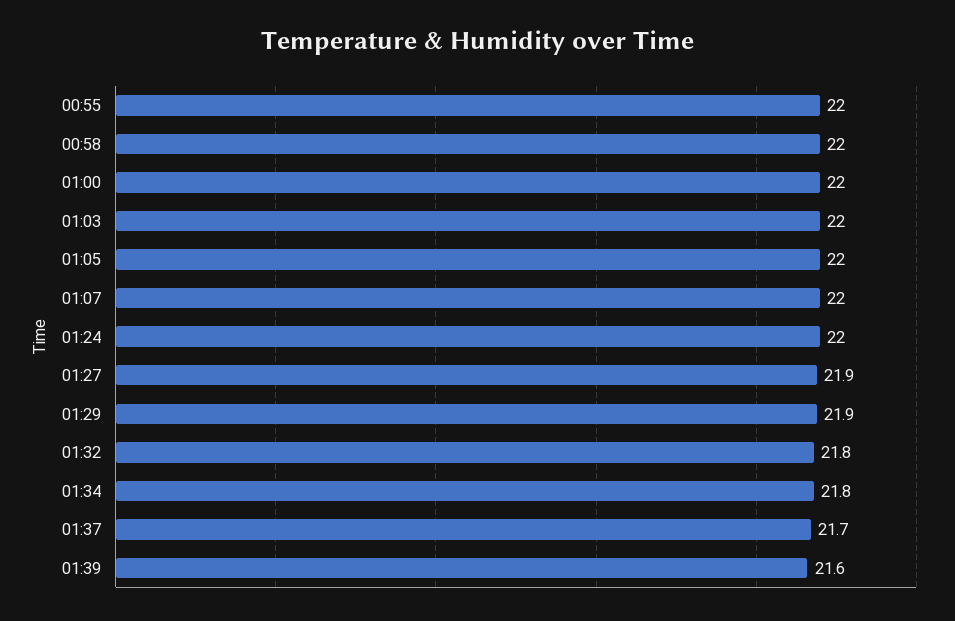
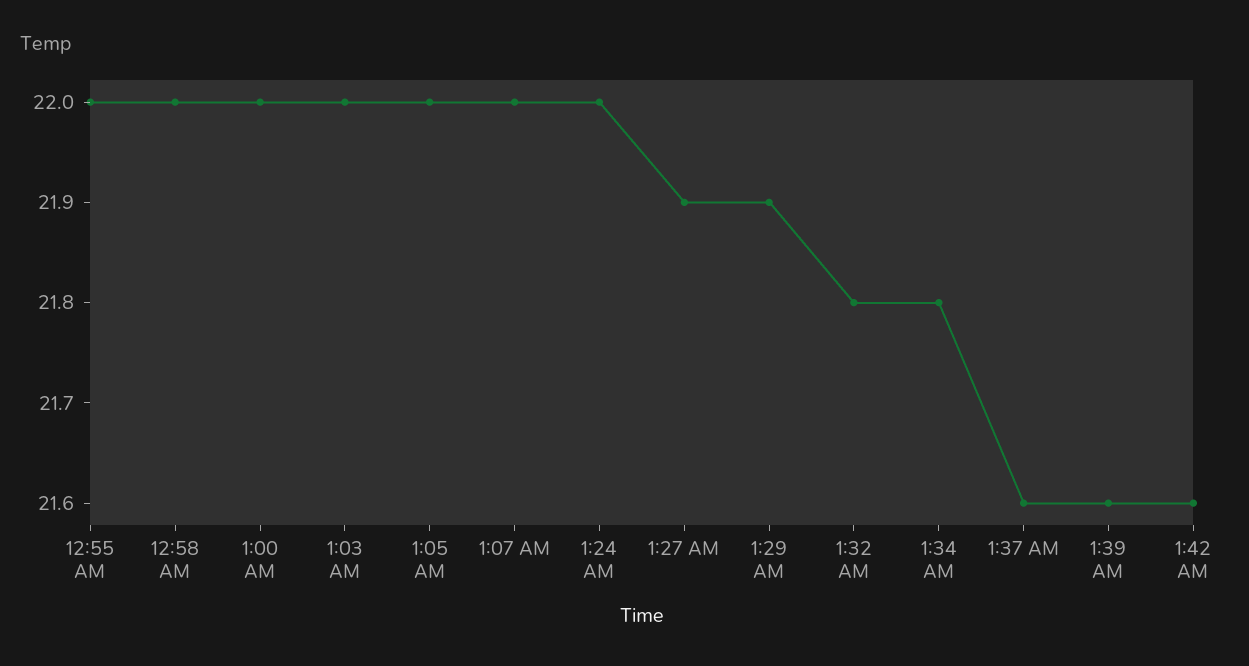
01:37: 21.7 -> 21.6
1:42 AM: none -> 21.6

